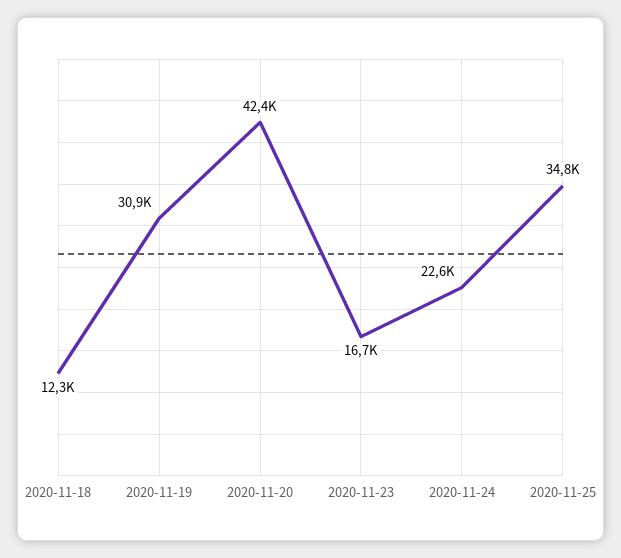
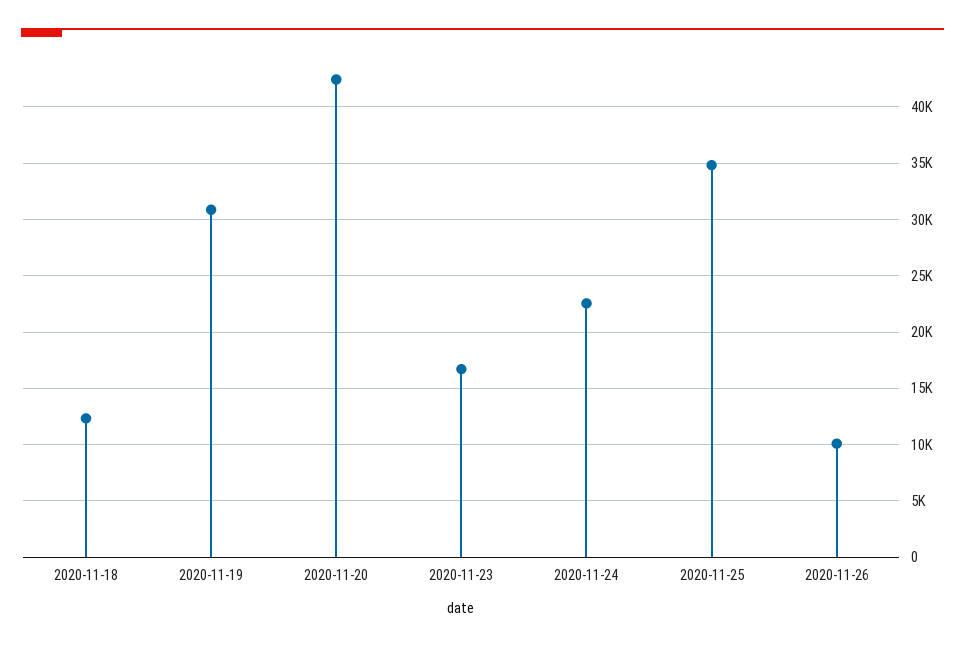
2020-11-26: none -> 10000

